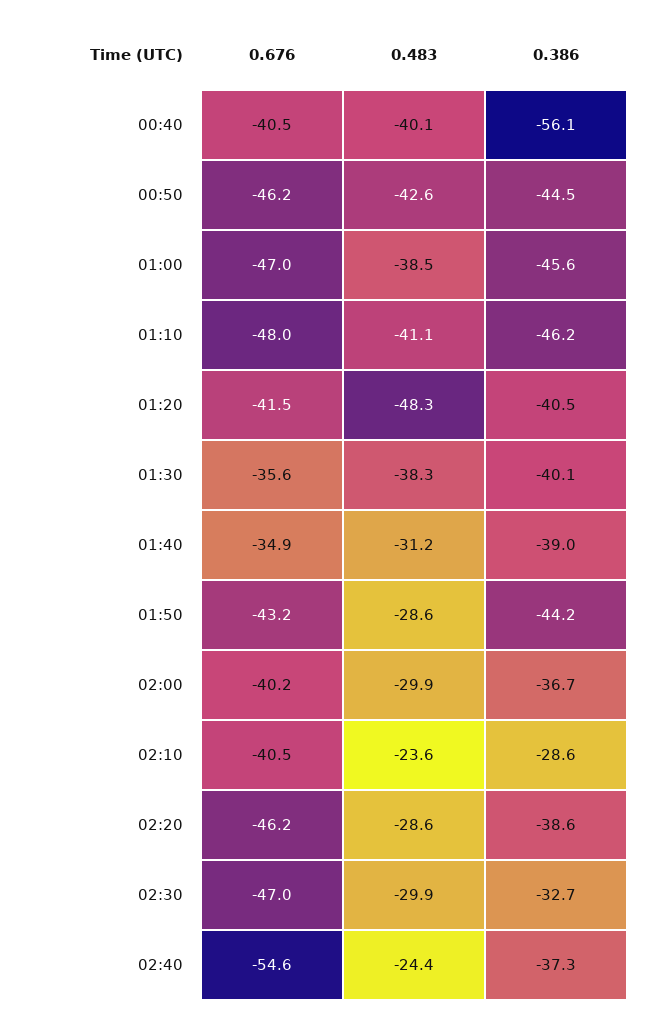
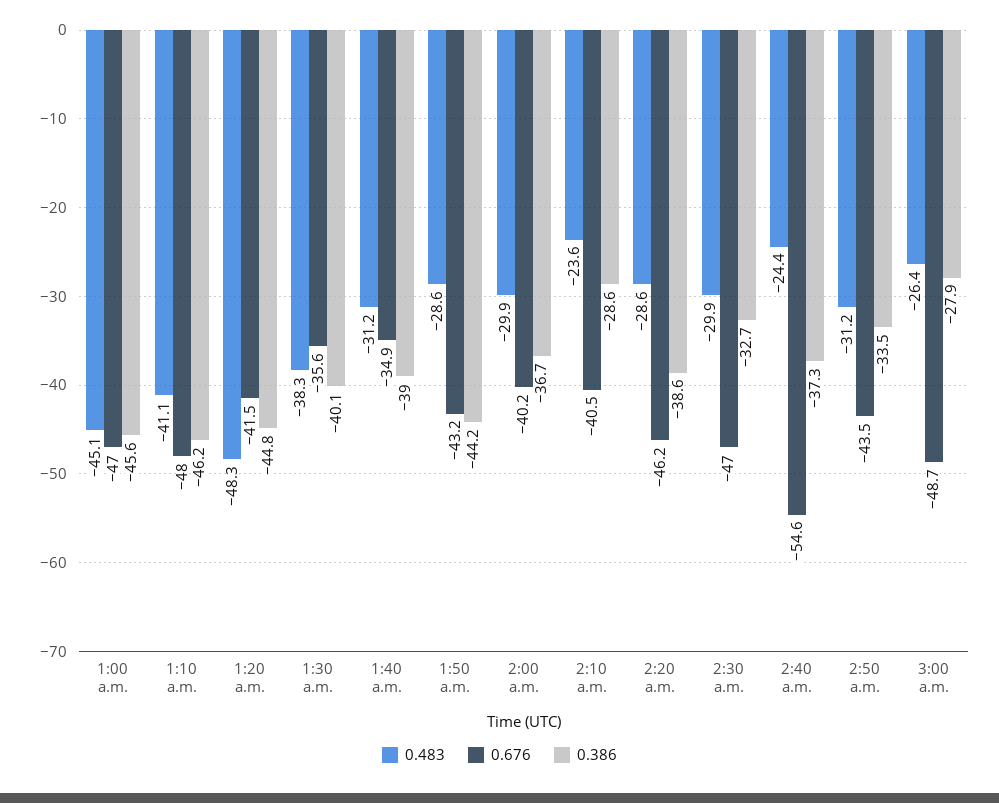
0.676, 00:40: -40.5 -> none
0.483, 00:40: -40.1 -> none
0.386, 00:40: -56.1 -> none
0.676, 00:50: -46.2 -> none
0.483, 00:50: -42.6 -> none
0.386, 00:50: -44.5 -> none
0.483, 01:00: -38.5 -> -45.1
0.386, 01:20: -40.5 -> -44.8
0.483, 2:50 a.m.: none -> -31.2
0.676, 2:50 a.m.: none -> -43.5
0.386, 2:50 a.m.: none -> -33.5
0.483, 3:00 a.m.: none -> -26.4
0.676, 3:00 a.m.: none -> -48.7
0.386, 3:00 a.m.: none -> -27.9

